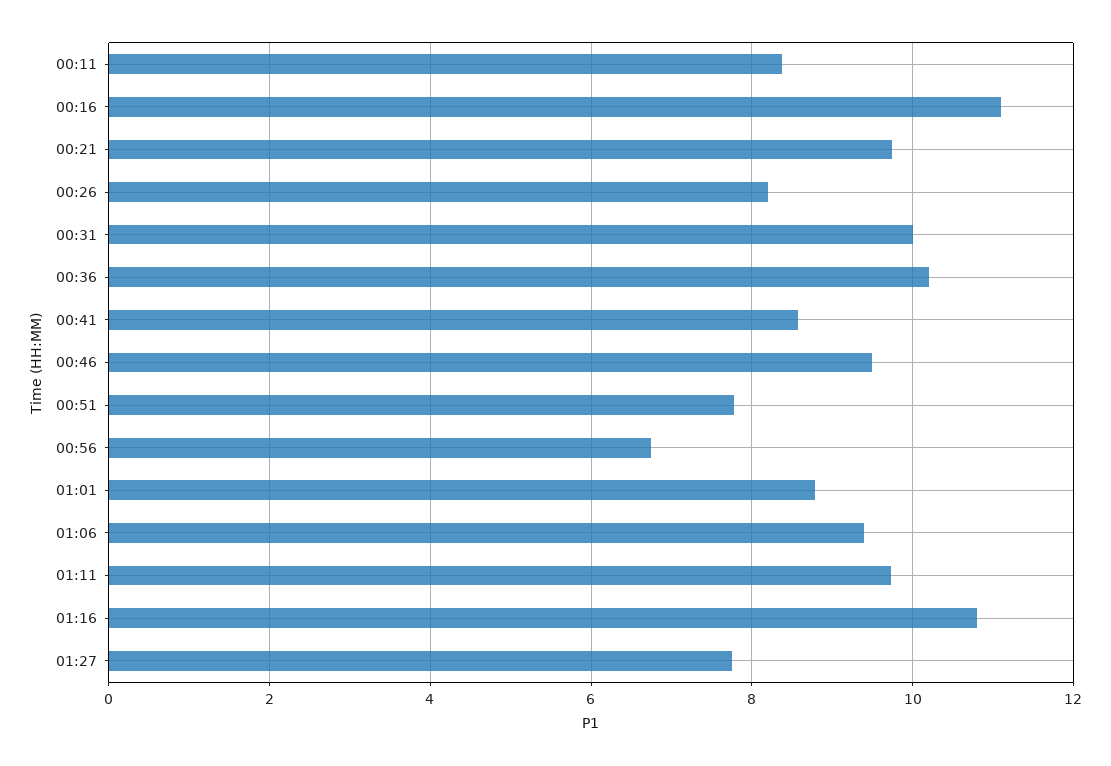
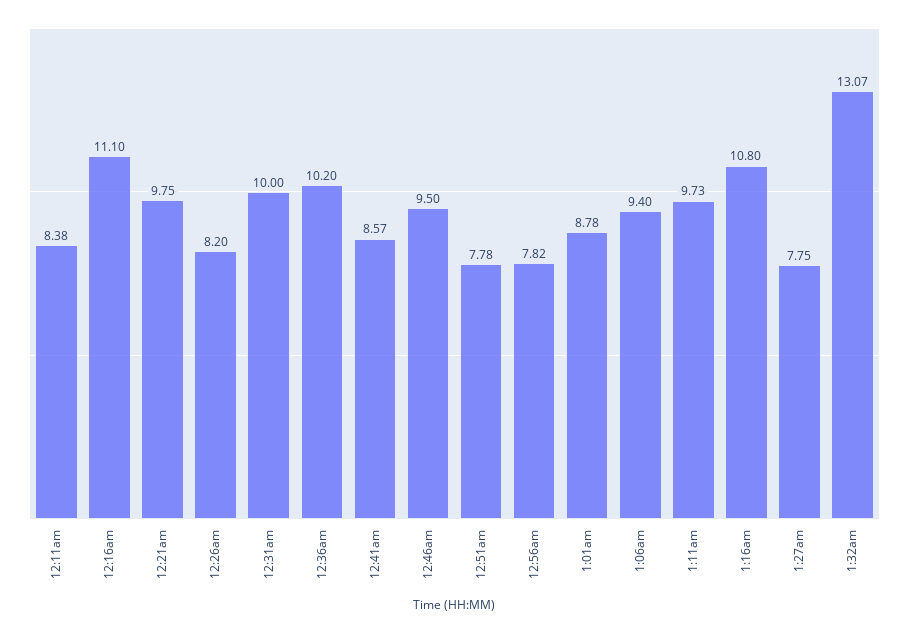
00:56: 6.8 -> 7.82
1:32am: none -> 13.07

